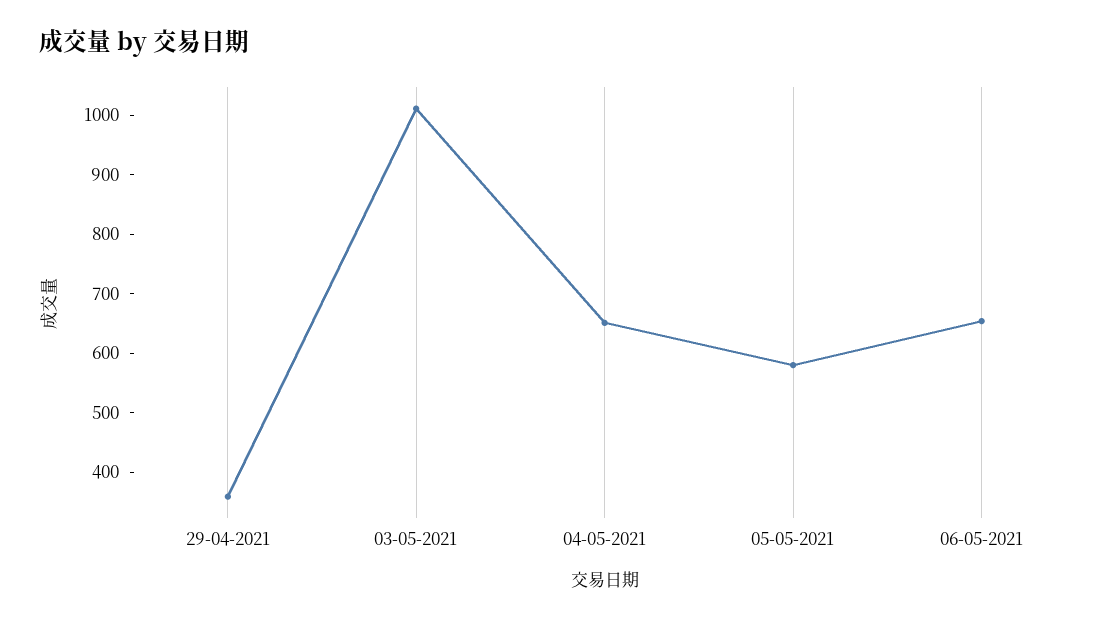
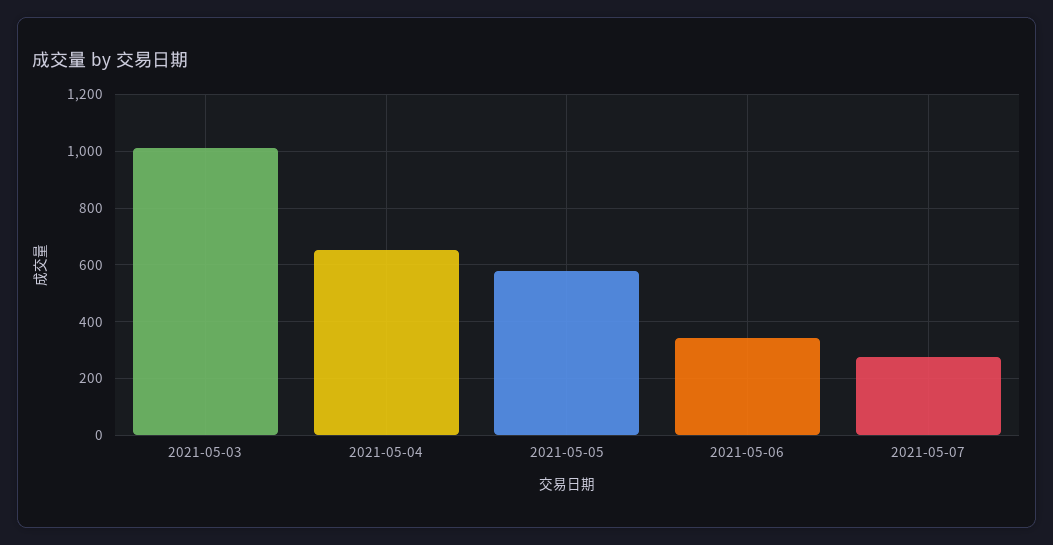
29-04-2021: 360 -> none
06-05-2021: 660 -> 350
2021-05-07: none -> 275

